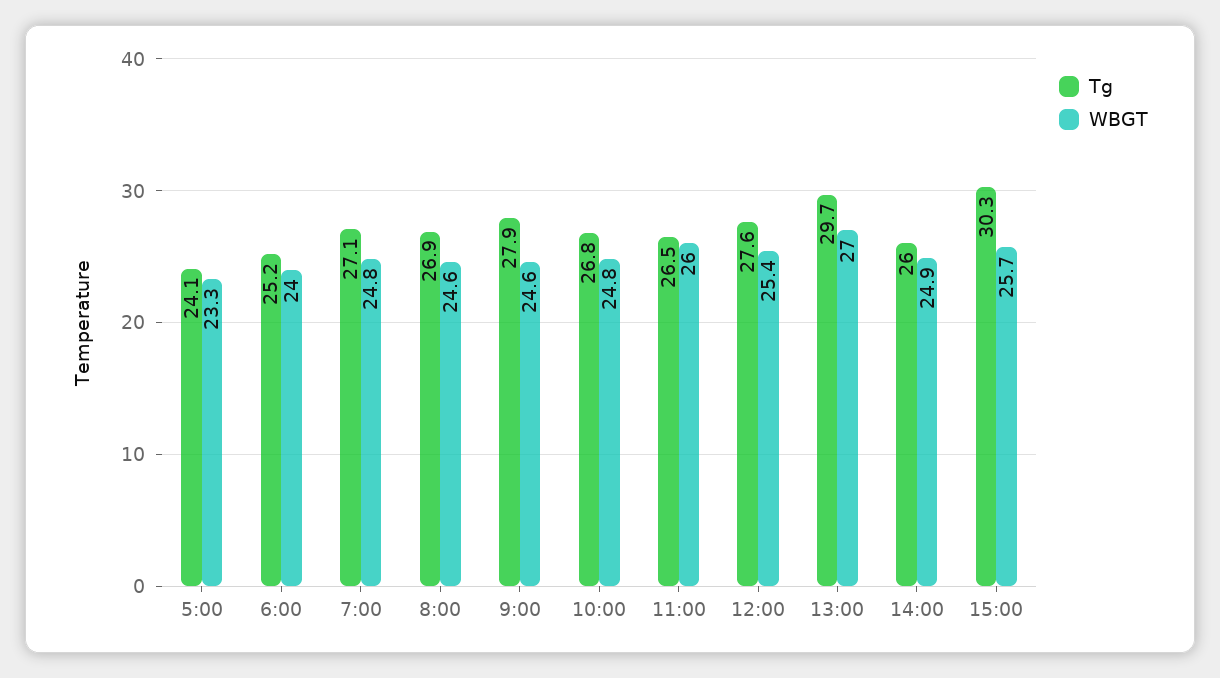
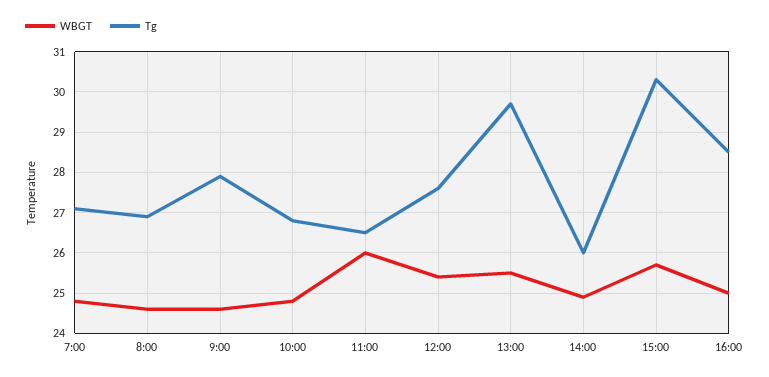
Tg, 5:00: 24.1 -> none
WBGT, 5:00: 23.3 -> none
Tg, 6:00: 25.2 -> none
WBGT, 6:00: 24 -> none
WBGT, 13:00: 27 -> 25.5
WBGT, 16:00: none -> 25
Tg, 16:00: none -> 28.5

